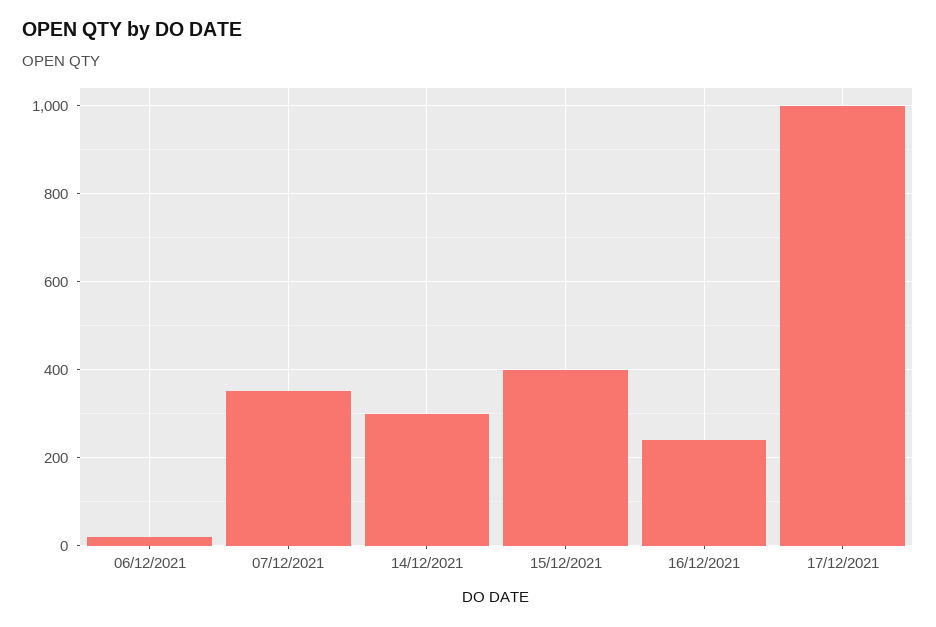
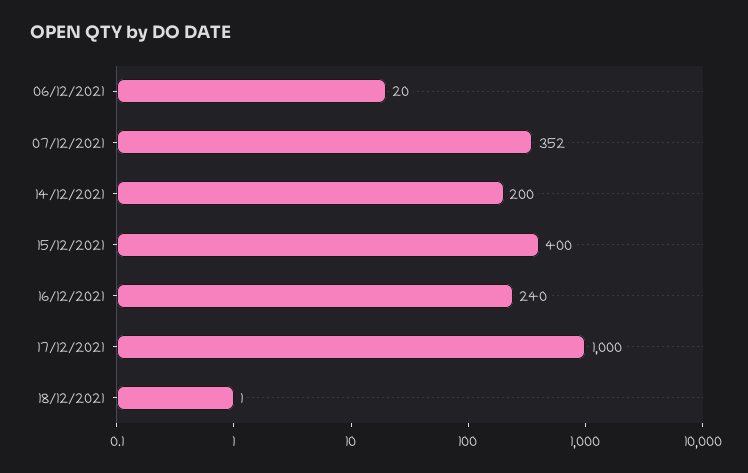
14/12/2021: 300 -> 200
18/12/2021: none -> 1

